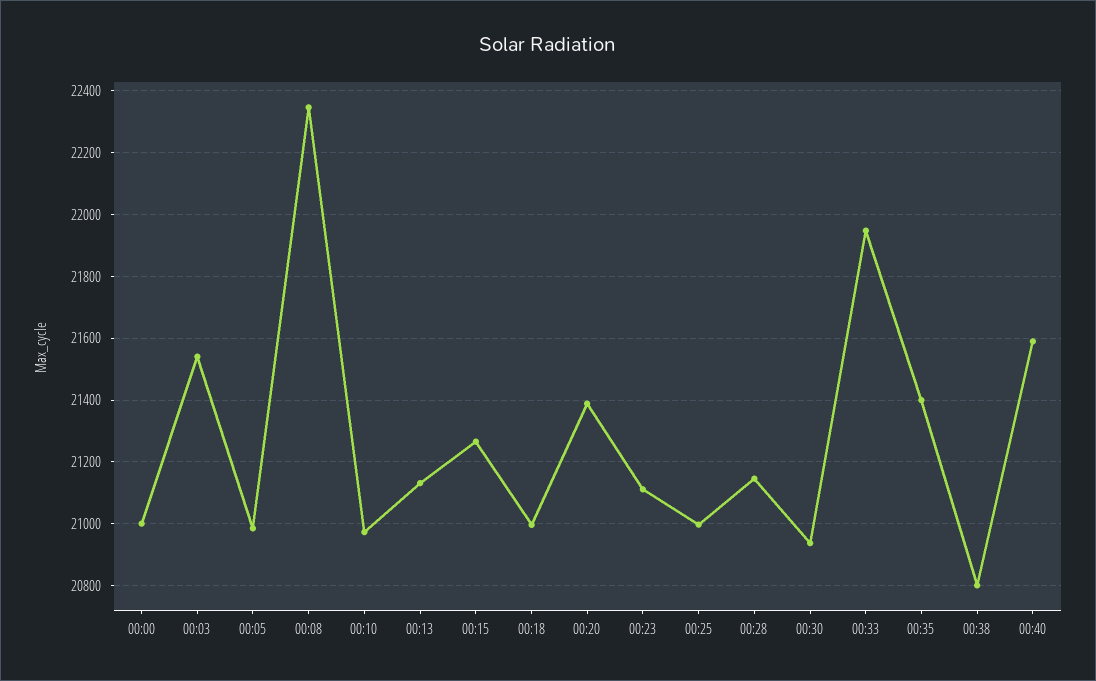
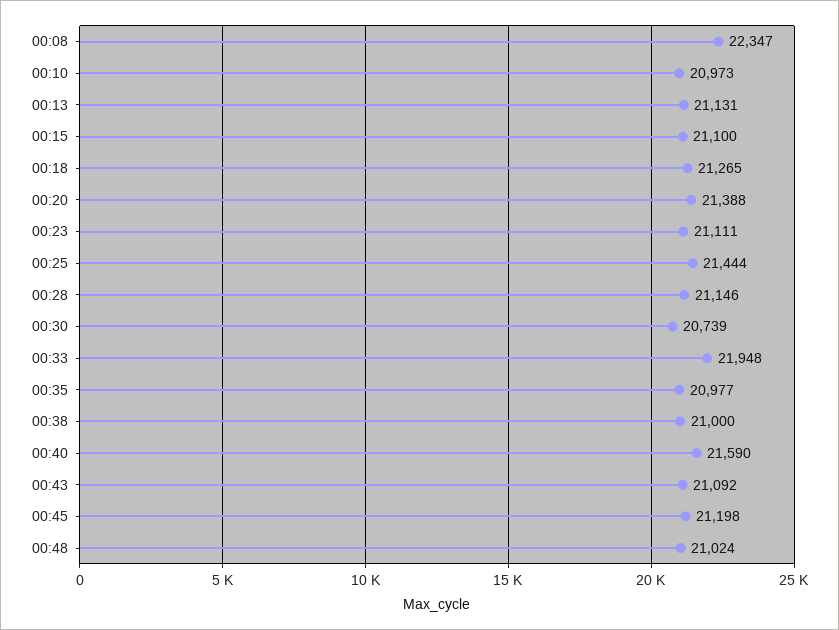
00:00: 21000 -> none
00:03: 21540 -> none
00:05: 20980 -> none
00:15: 21260 -> 21100
00:18: 21000 -> 21265
00:25: 21000 -> 21444
00:30: 20940 -> 20739
00:35: 21400 -> 20977
00:38: 20800 -> 21000
00:43: none -> 21092
00:45: none -> 21198
00:48: none -> 21024

